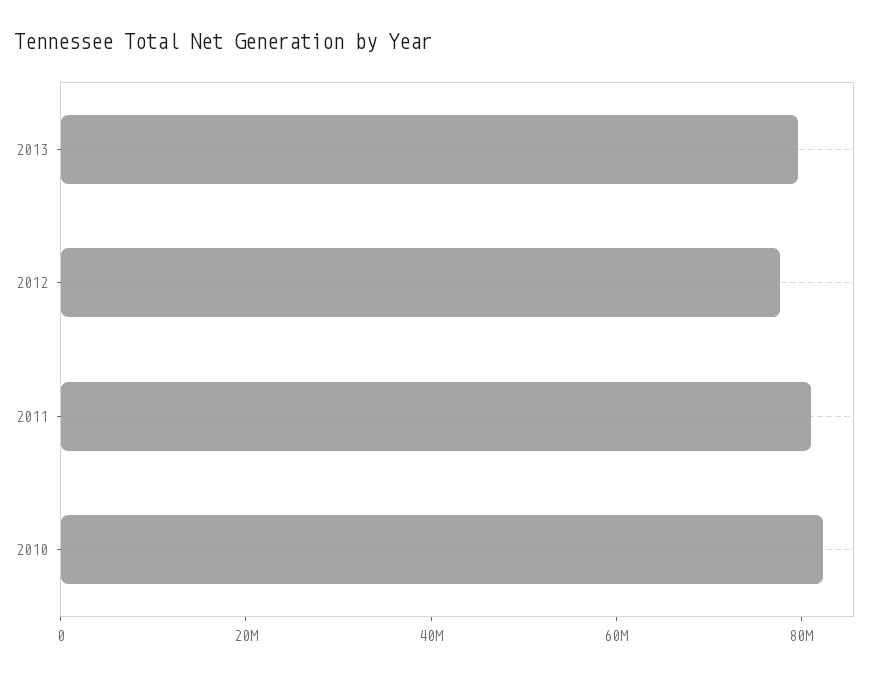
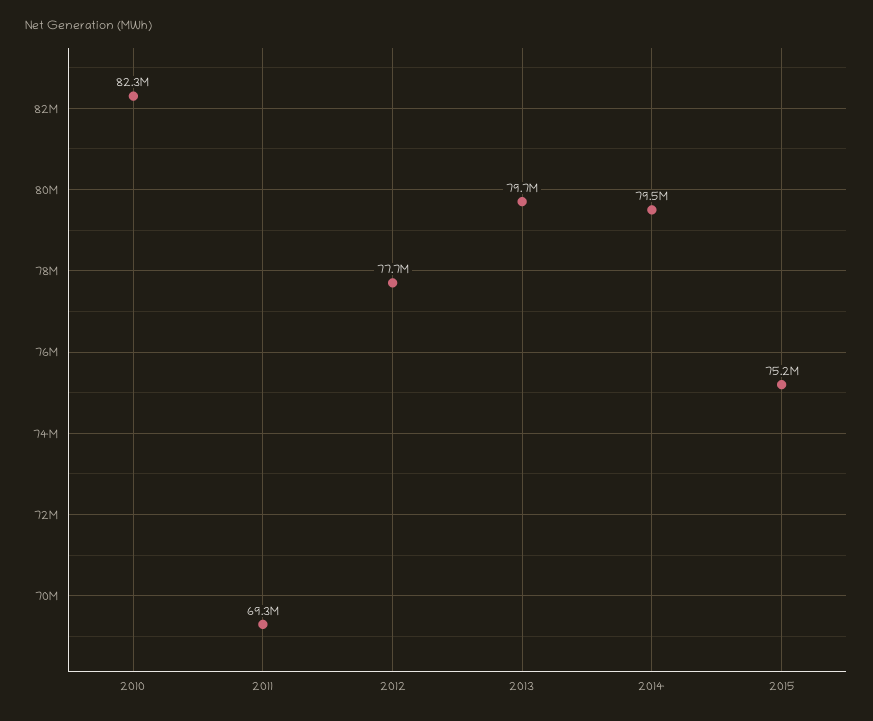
2011: 80000000 -> 69300000
2014: none -> 79500000
2015: none -> 75200000

